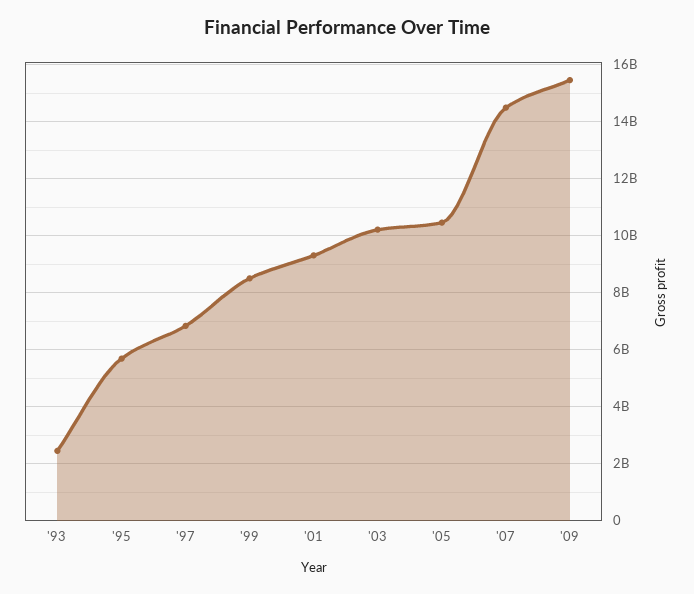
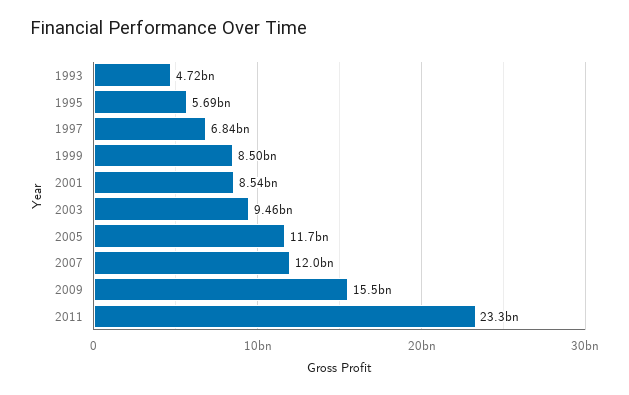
'93: 2500000000 -> 4720000000
'01: 9250000000 -> 8540000000
'03: 10250000000 -> 9460000000
'05: 10500000000 -> 11700000000
'07: 14500000000 -> 12000000000
2011: none -> 23300000000

